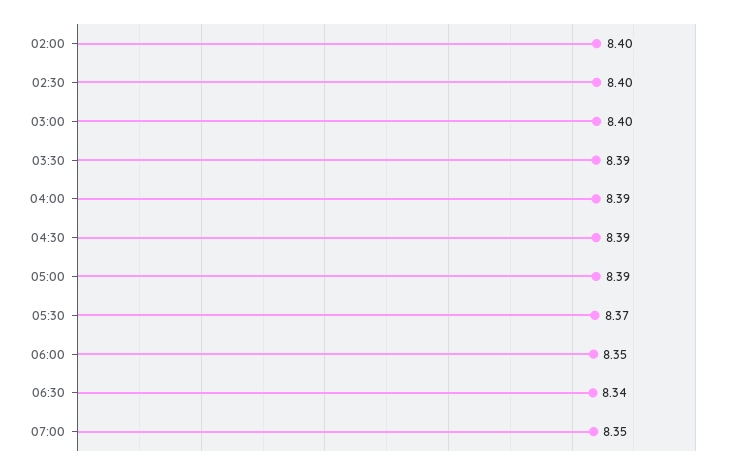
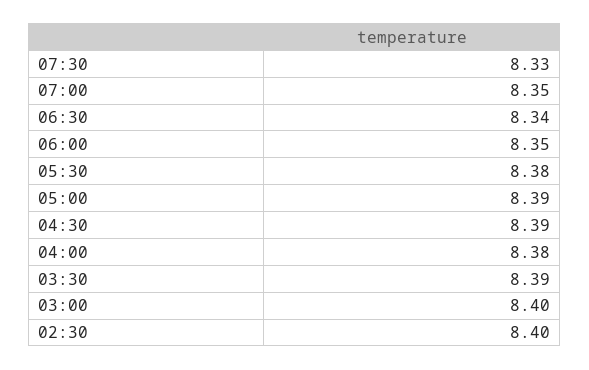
02:00: 8.4 -> none
04:00: 8.39 -> 8.38
05:30: 8.37 -> 8.38
07:30: none -> 8.33

